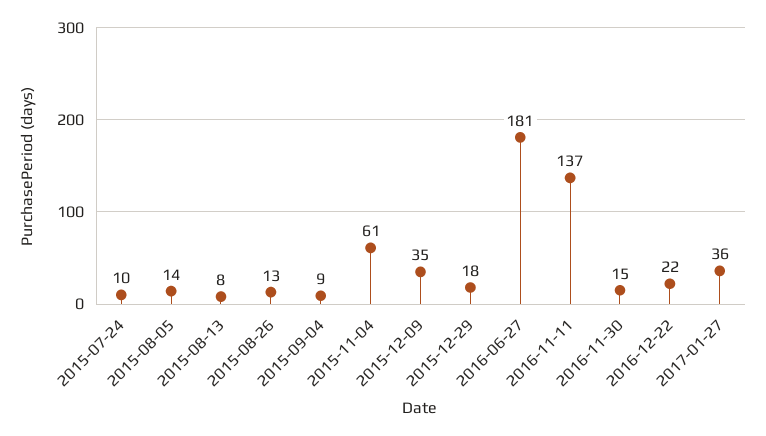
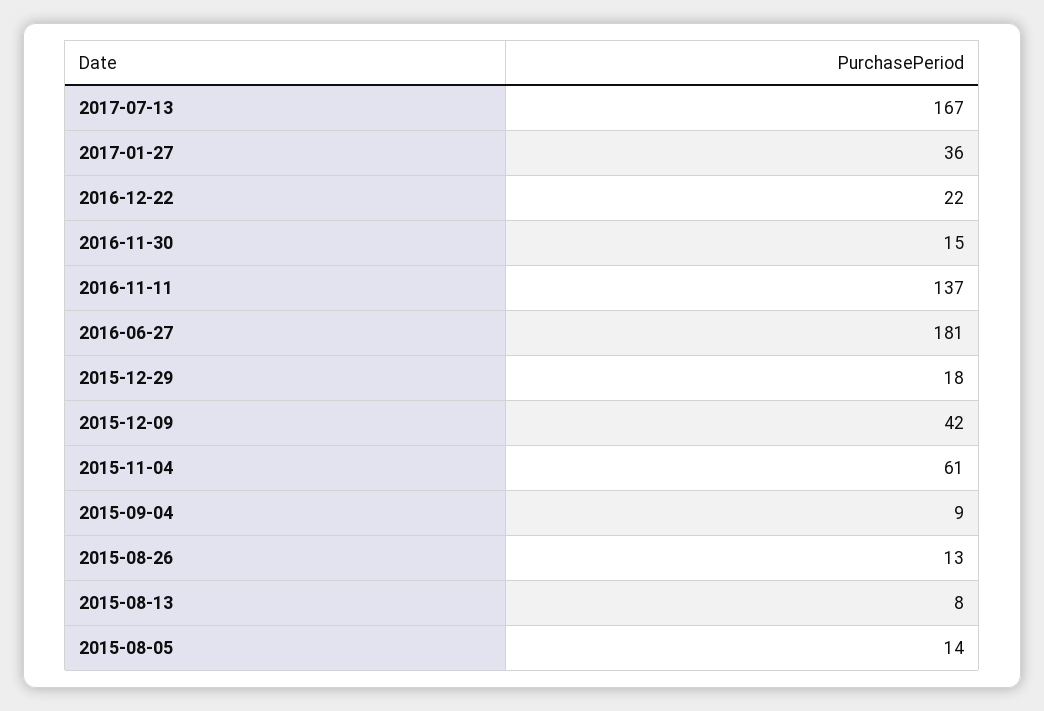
2015-07-24: 10 -> none
2015-12-09: 35 -> 42
2017-07-13: none -> 167

